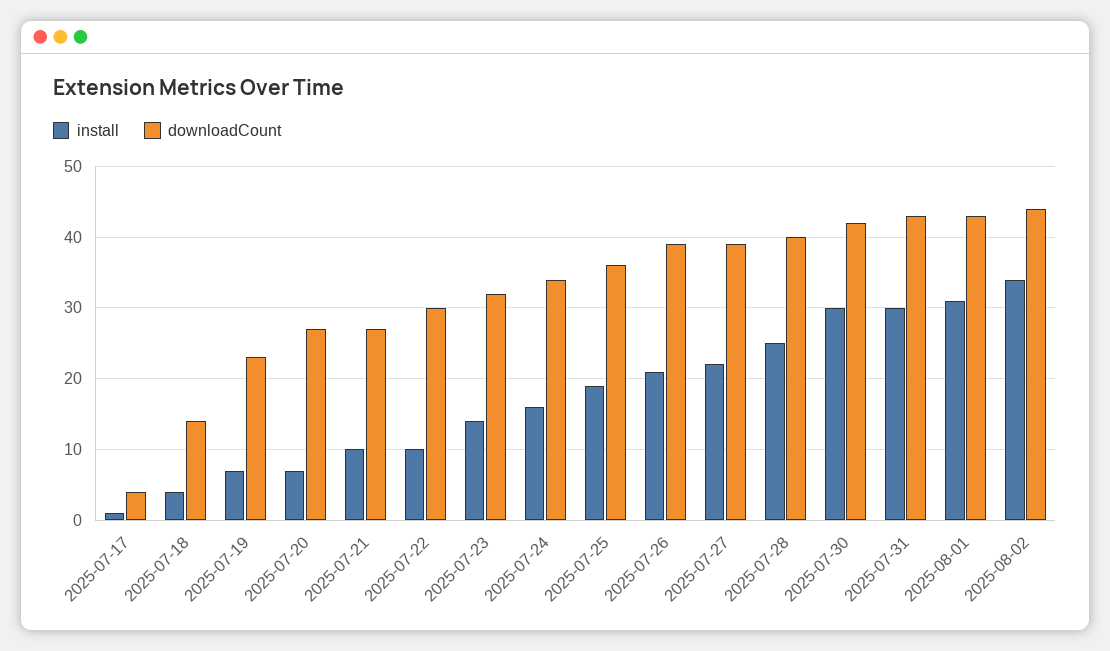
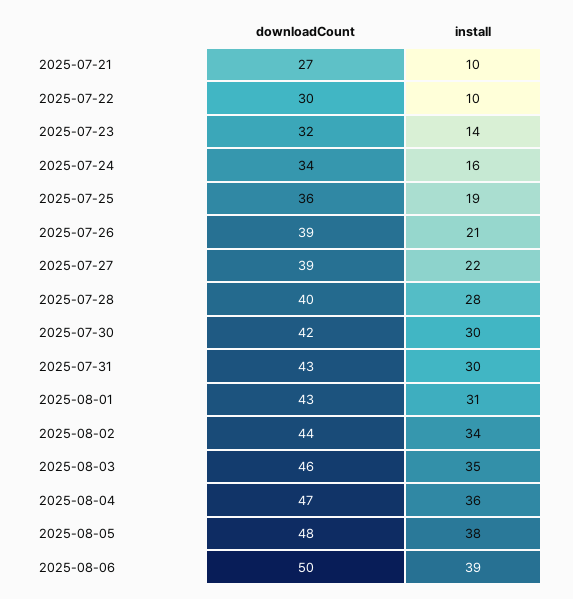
install, 2025-07-17: 1 -> none
downloadCount, 2025-07-17: 4 -> none
install, 2025-07-18: 4 -> none
downloadCount, 2025-07-18: 14 -> none
install, 2025-07-19: 7 -> none
downloadCount, 2025-07-19: 23 -> none
install, 2025-07-20: 7 -> none
downloadCount, 2025-07-20: 27 -> none
install, 2025-07-28: 25 -> 28
downloadCount, 2025-08-03: none -> 46
install, 2025-08-03: none -> 35
downloadCount, 2025-08-04: none -> 47
install, 2025-08-04: none -> 36
downloadCount, 2025-08-05: none -> 48
install, 2025-08-05: none -> 38
downloadCount, 2025-08-06: none -> 50
install, 2025-08-06: none -> 39

